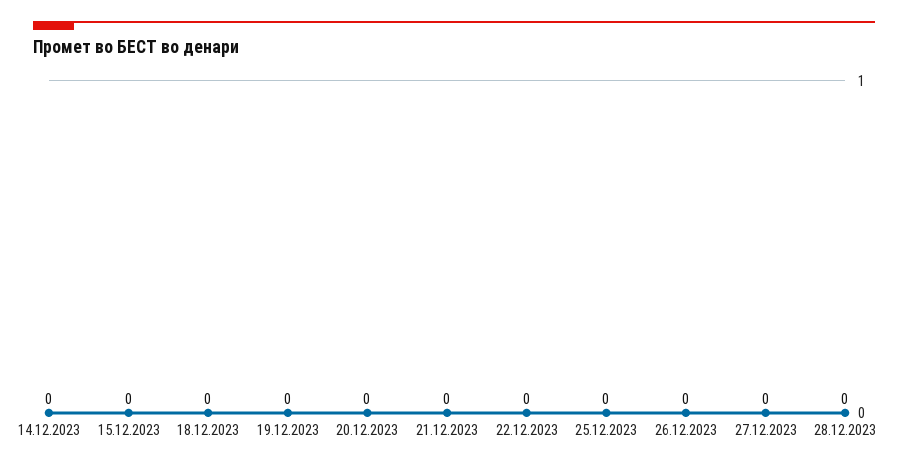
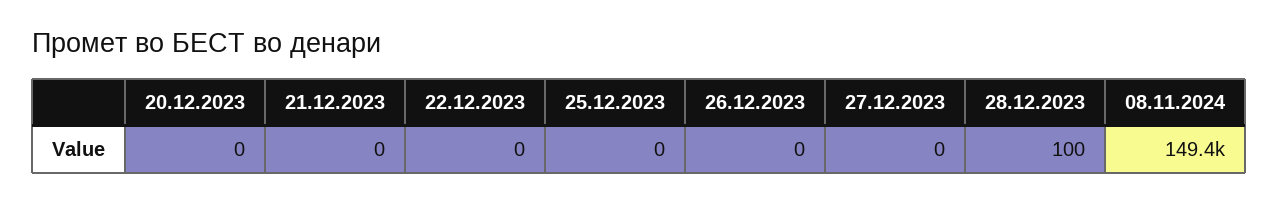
14.12.2023: 0 -> none
15.12.2023: 0 -> none
18.12.2023: 0 -> none
19.12.2023: 0 -> none
28.12.2023: 0 -> 100
08.11.2024: none -> 149400

